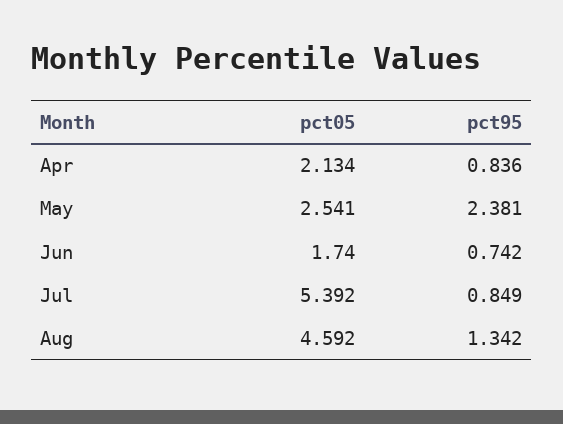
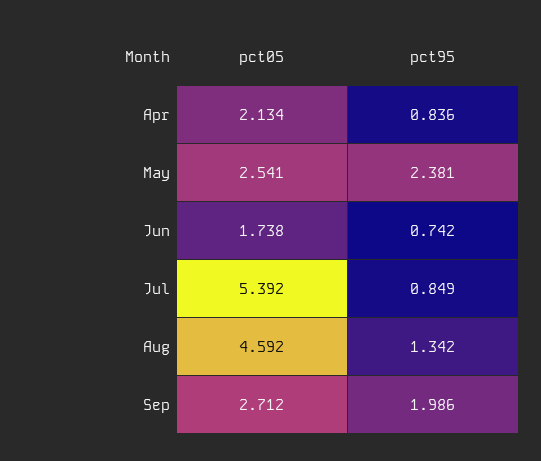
pct05, Jun: 1.74 -> 1.738
pct05, Sep: none -> 2.712
pct95, Sep: none -> 1.986

